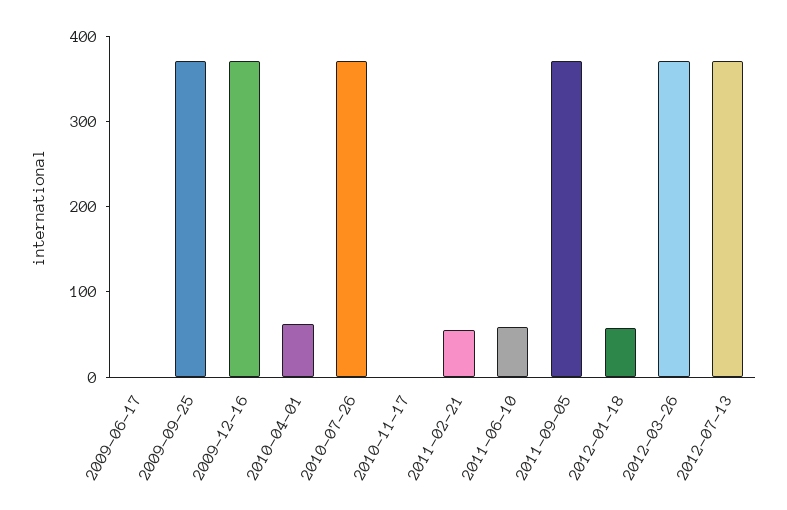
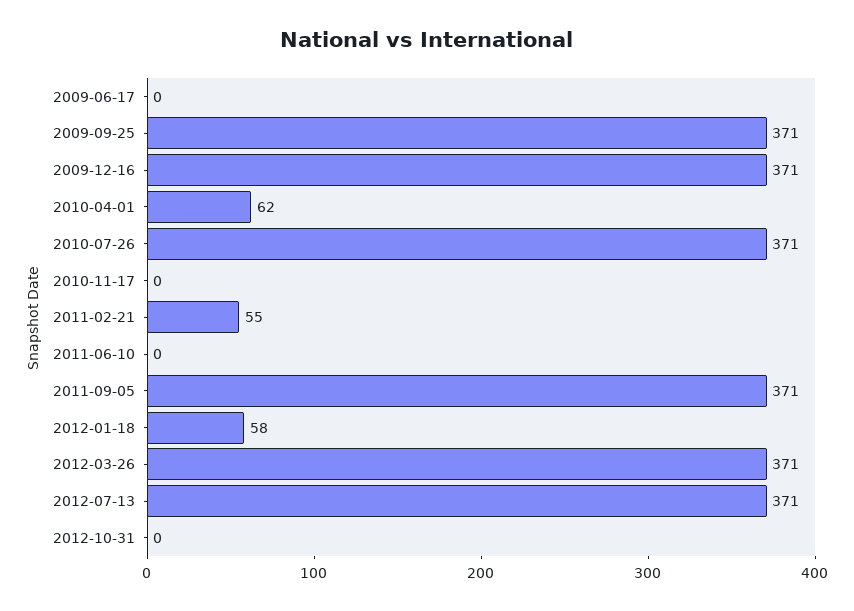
2011-06-10: 60 -> 0
2012-10-31: none -> 0

